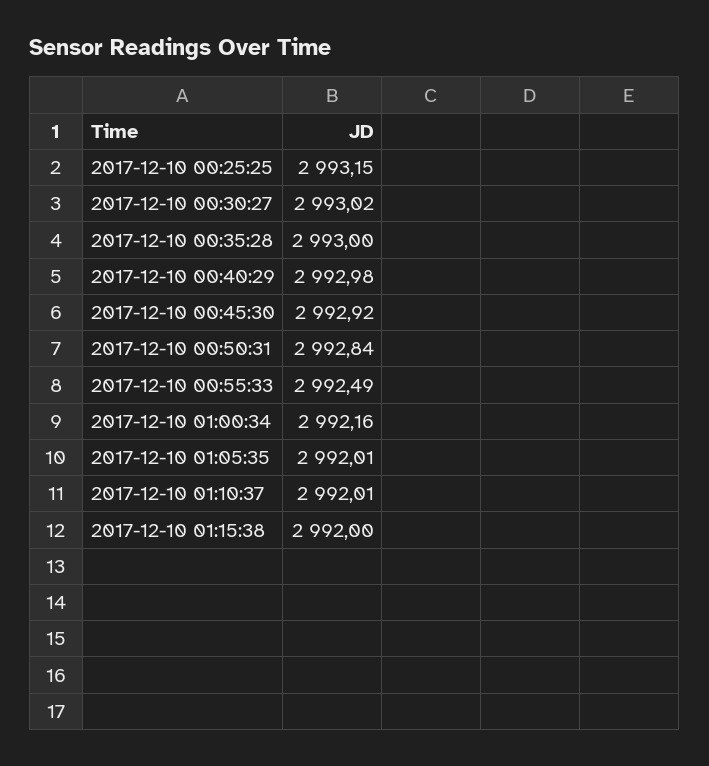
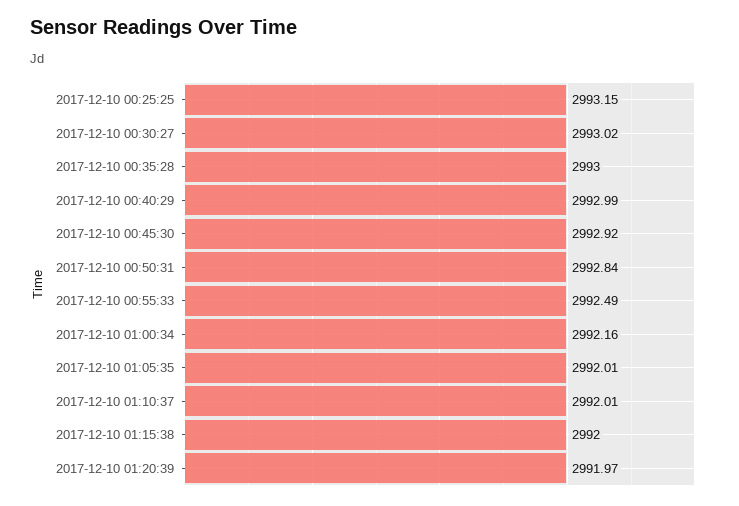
2017-12-10 00:40:29: 2992.98 -> 2992.99
2017-12-10 01:20:39: none -> 2991.97

